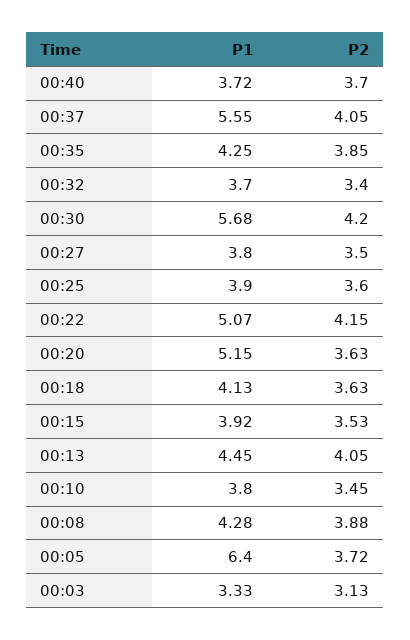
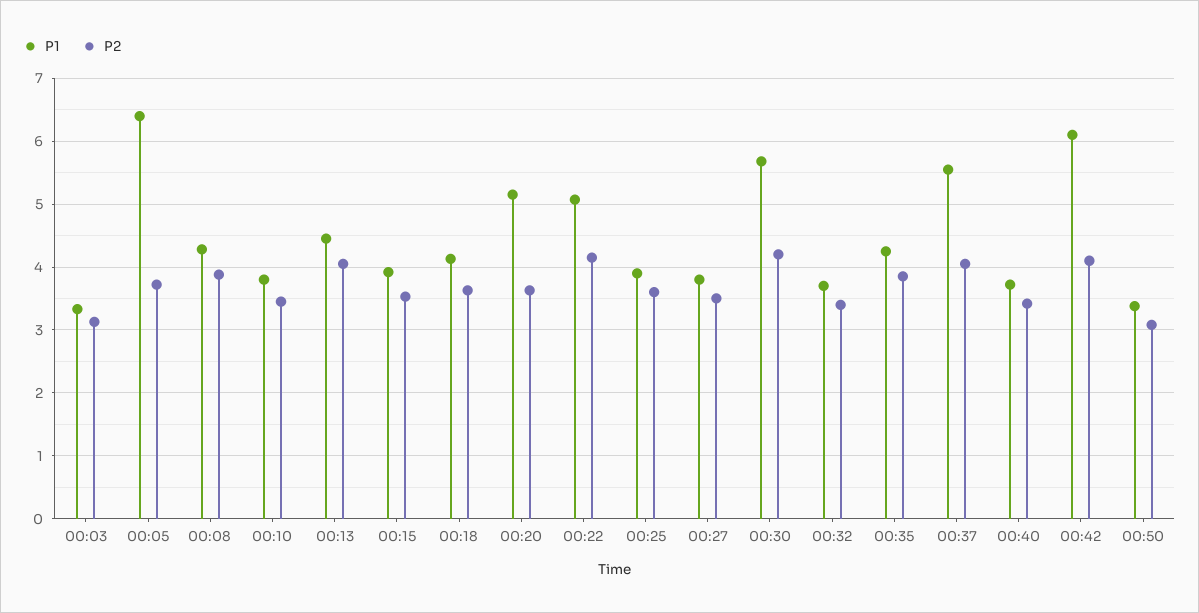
P2, 00:40: 3.7 -> 3.4
P1, 00:42: none -> 6.1
P2, 00:42: none -> 4.1
P1, 00:50: none -> 3.4
P2, 00:50: none -> 3.1

